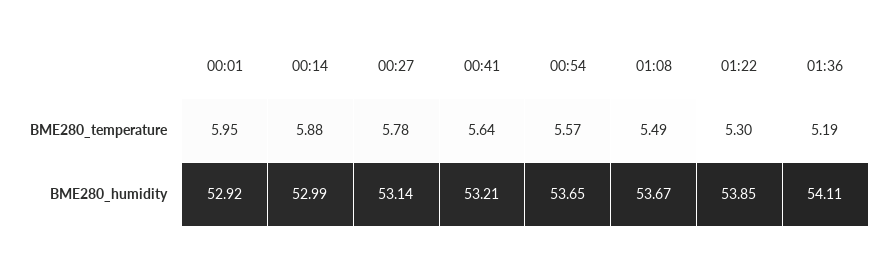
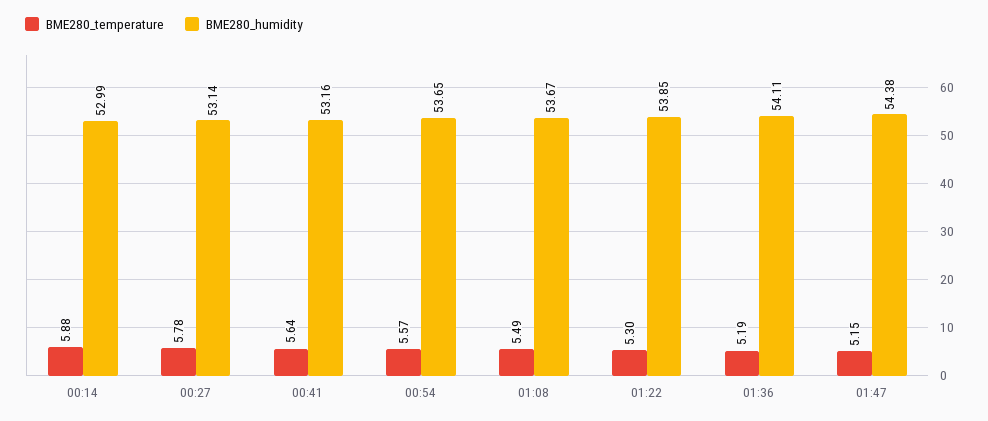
BME280_temperature, 00:01: 5.95 -> none
BME280_humidity, 00:01: 52.92 -> none
BME280_humidity, 00:41: 53.21 -> 53.16
BME280_temperature, 01:47: none -> 5.15
BME280_humidity, 01:47: none -> 54.38

